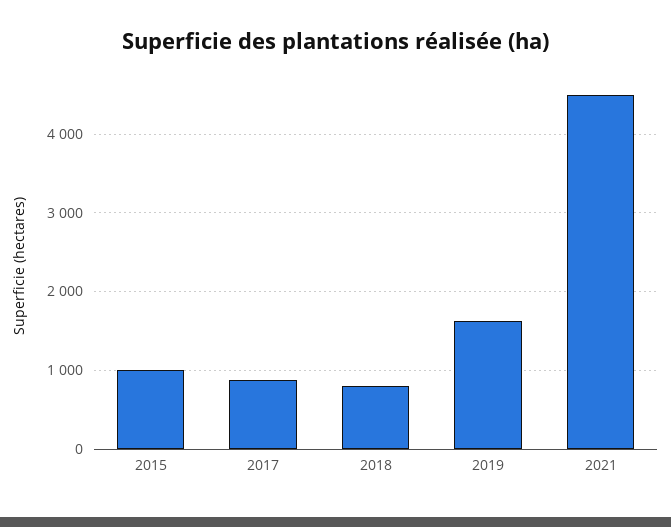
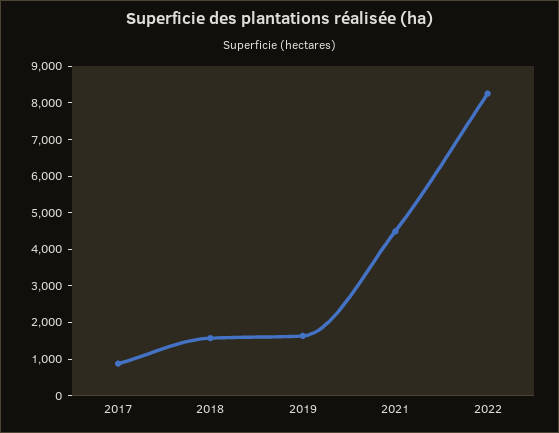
2015: 1000 -> none
2018: 800 -> 1500
2022: none -> 8250

